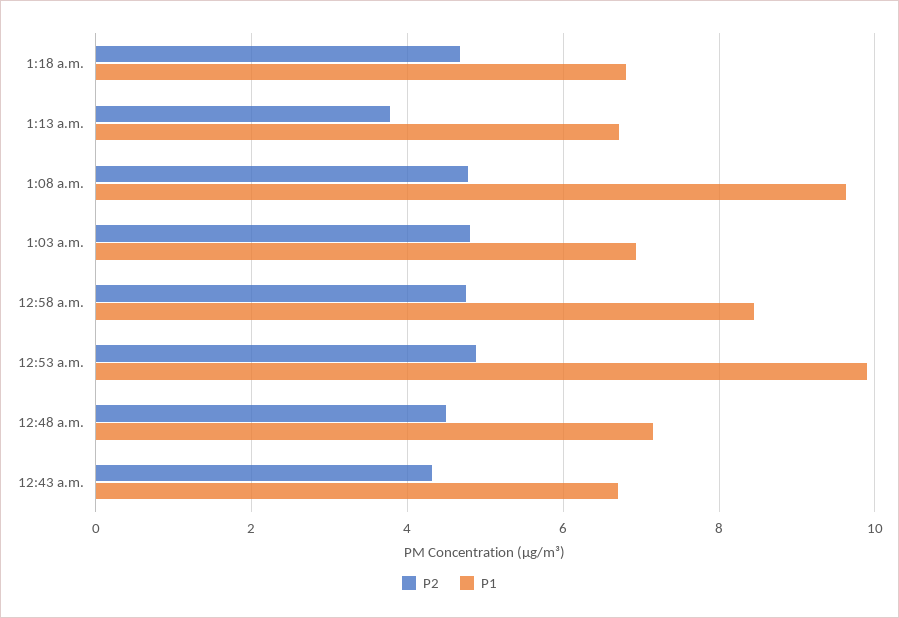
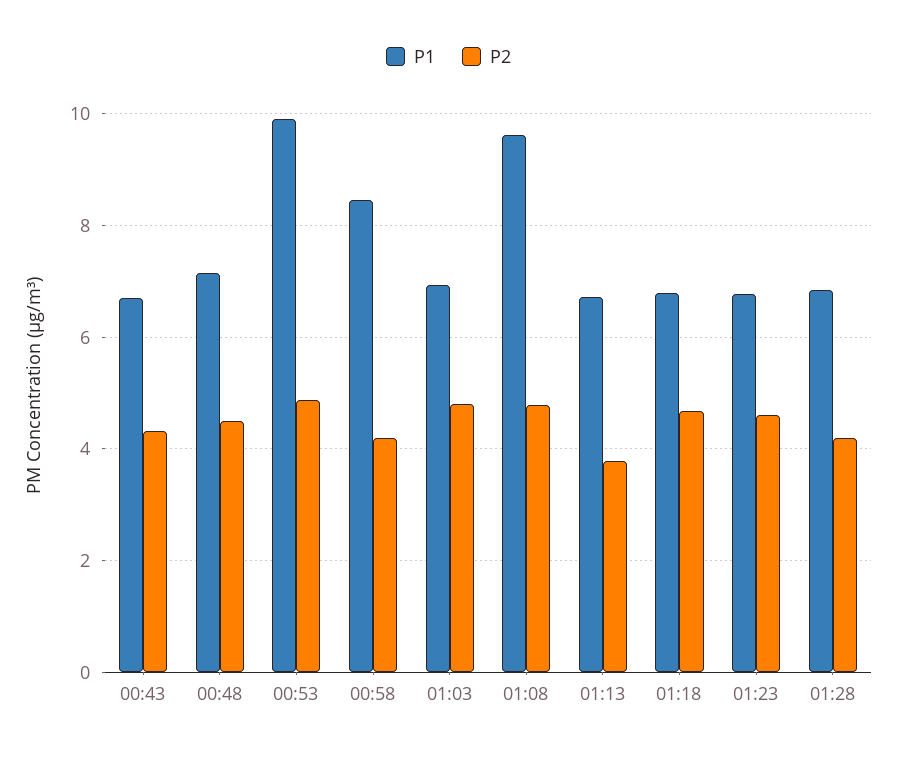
P2, 12:58 a.m.: 4.8 -> 4.2
P1, 01:23: none -> 6.8
P2, 01:23: none -> 4.6
P1, 01:28: none -> 6.8
P2, 01:28: none -> 4.2

